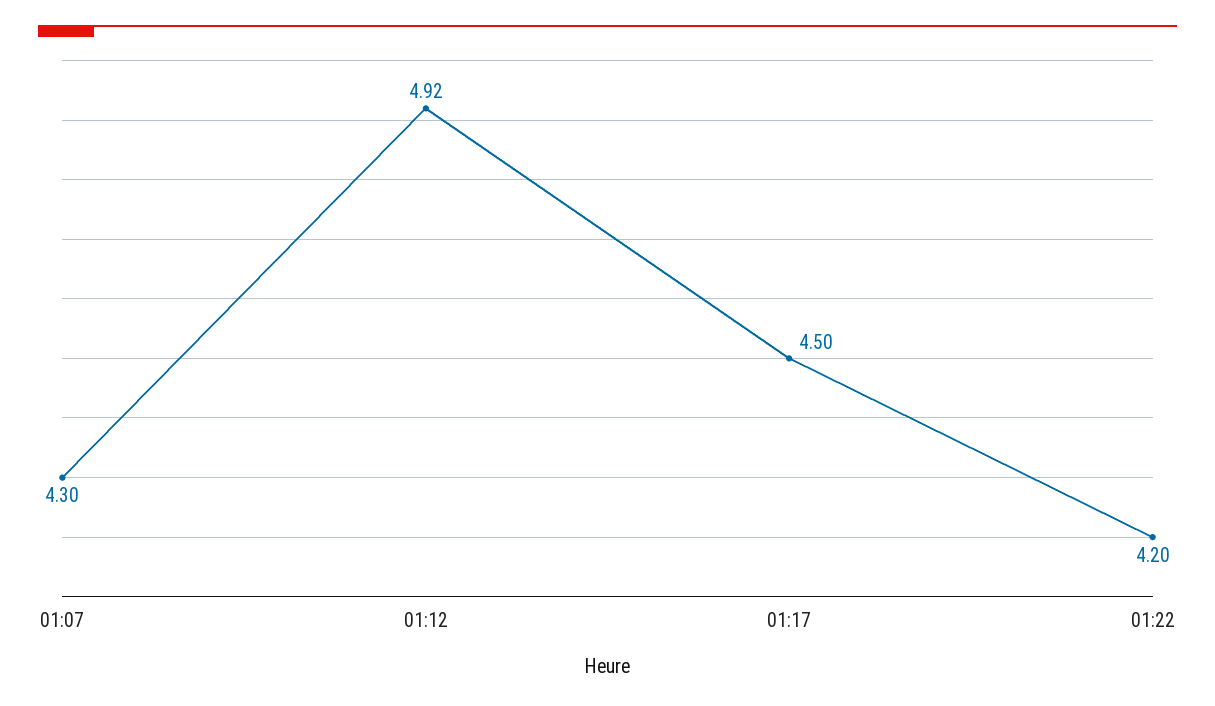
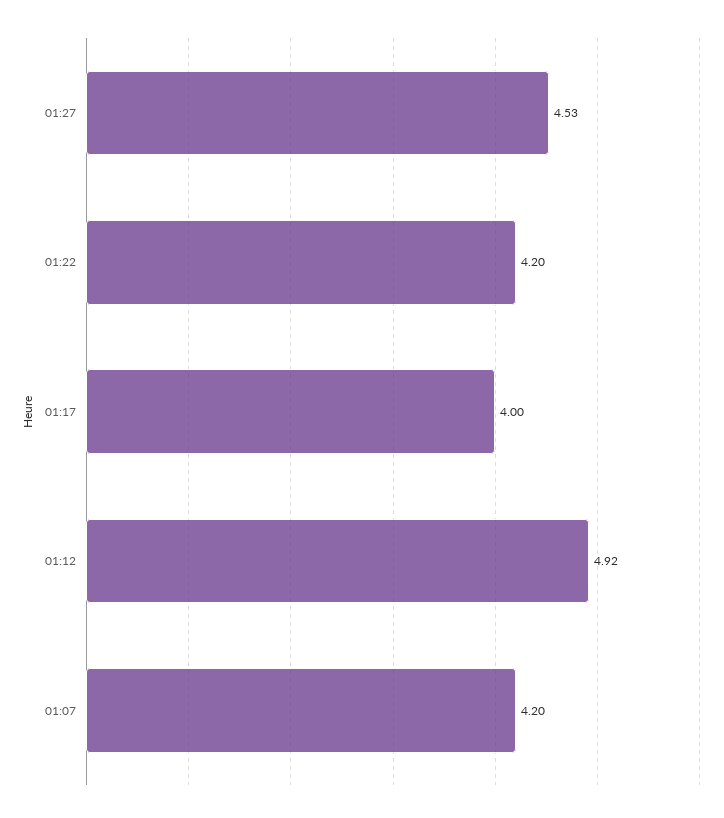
01:07: 4.3 -> 4.2
01:17: 4.5 -> 4
01:27: none -> 4.53

